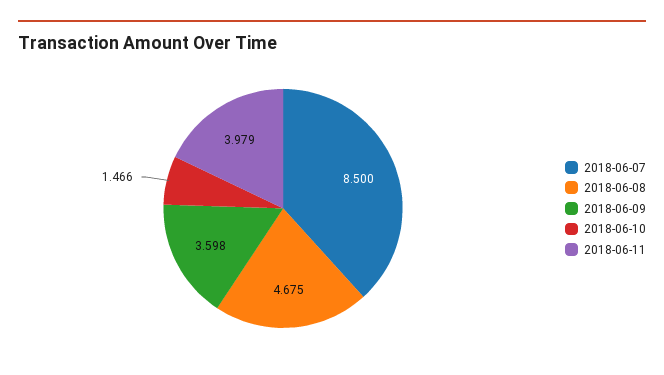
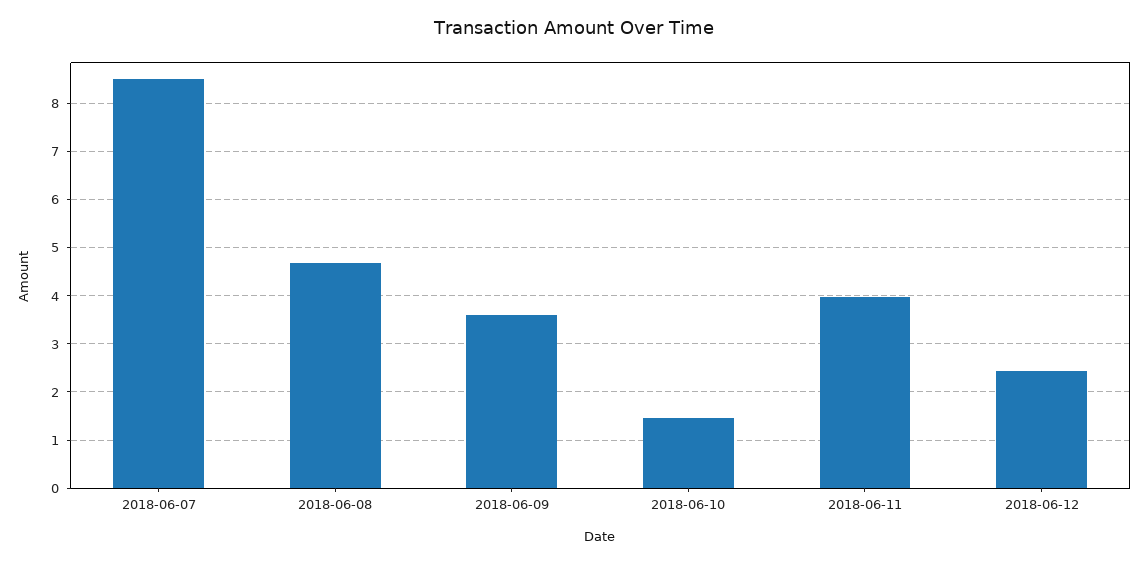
2018-06-12: none -> 2.4

